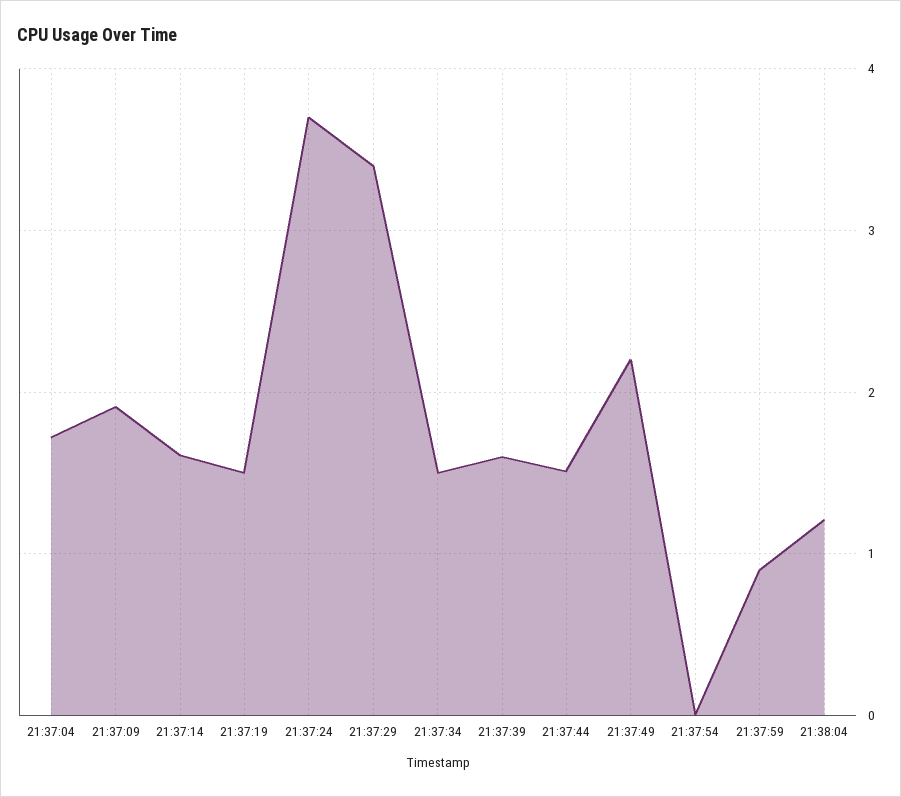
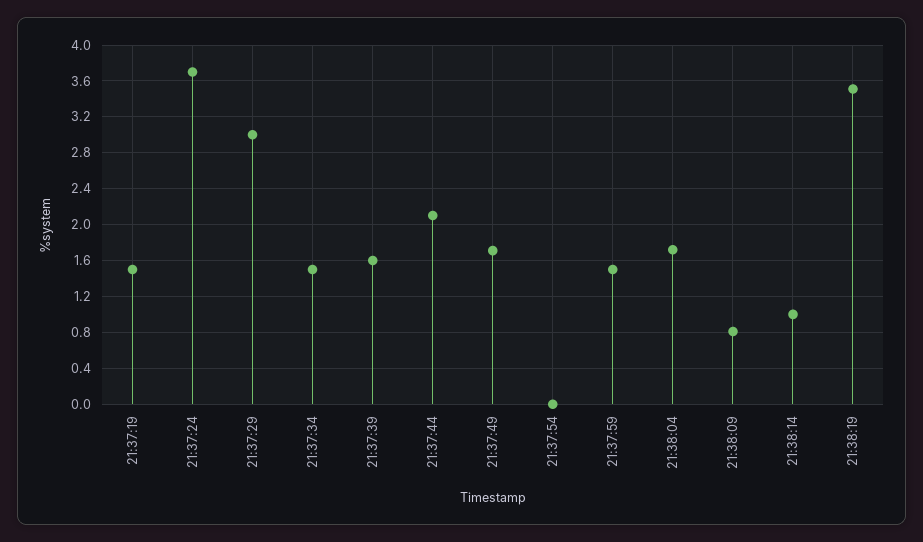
21:37:04: 1.7 -> none
21:37:09: 1.9 -> none
21:37:14: 1.6 -> none
21:37:29: 3.4 -> 3
21:37:44: 1.5 -> 2.1
21:37:49: 2.2 -> 1.7
21:37:59: 0.9 -> 1.5
21:38:04: 1.2 -> 1.7
21:38:09: none -> 0.8
21:38:14: none -> 1
21:38:19: none -> 3.5

